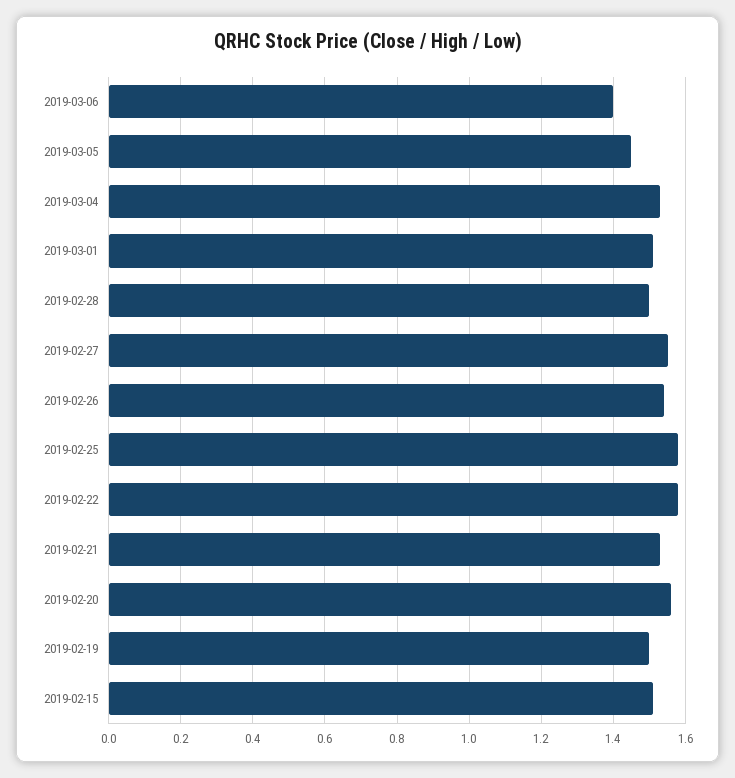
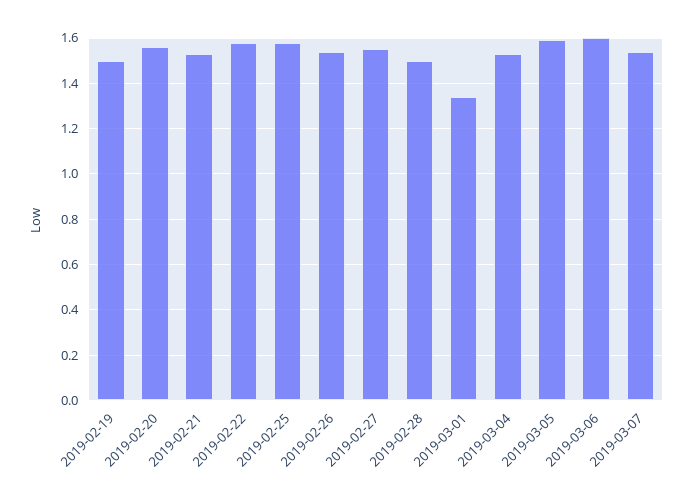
2019-03-06: 1.4 -> 1.6
2019-03-05: 1.45 -> 1.6
2019-03-01: 1.5 -> 1.35
2019-02-15: 1.5 -> none
2019-03-07: none -> 1.55

